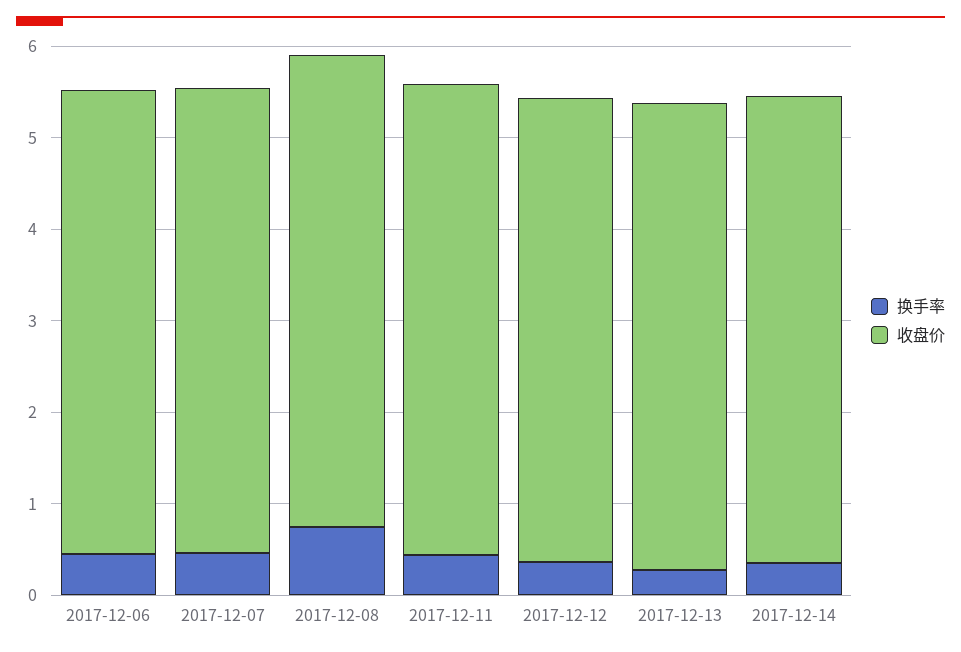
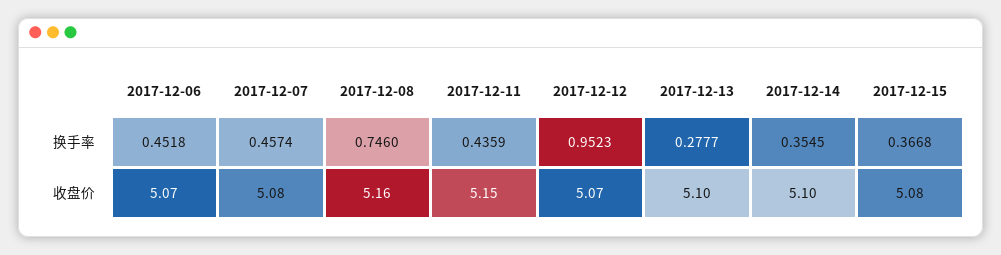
换手率, 2017-12-12: 0.4 -> 0.9523
换手率, 2017-12-15: none -> 0.3668
收盘价, 2017-12-15: none -> 5.08

